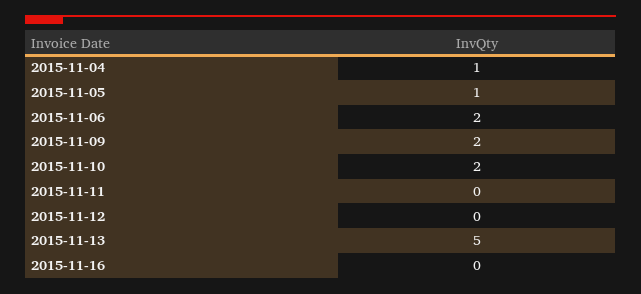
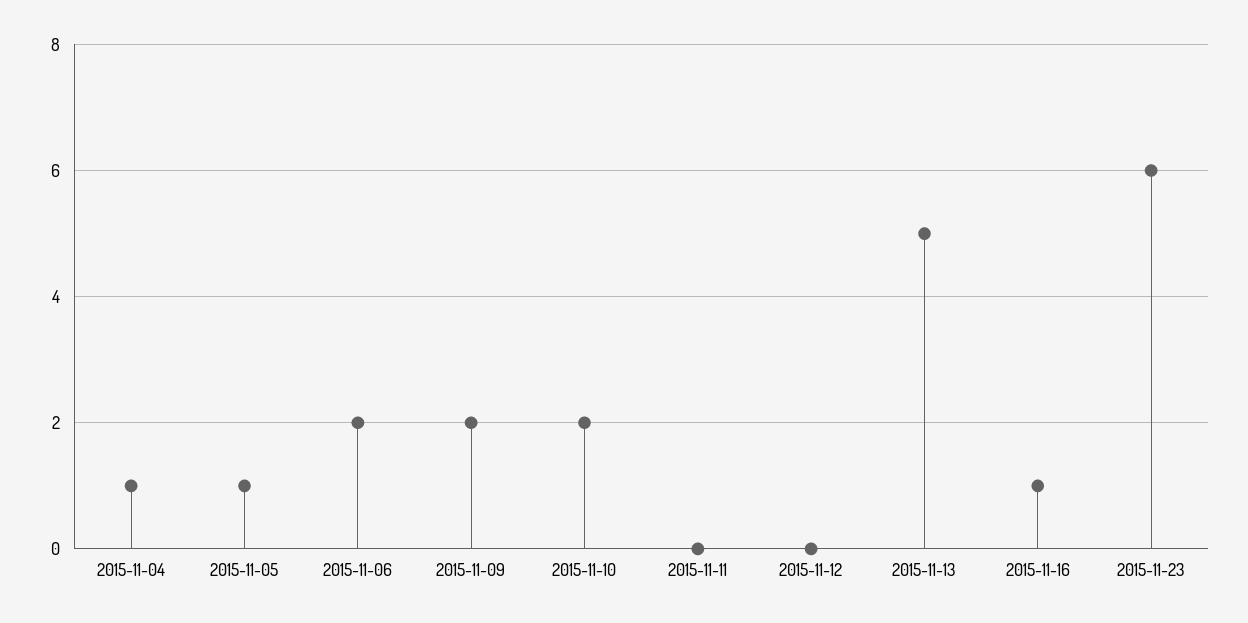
2015-11-16: 0 -> 1
2015-11-23: none -> 6

